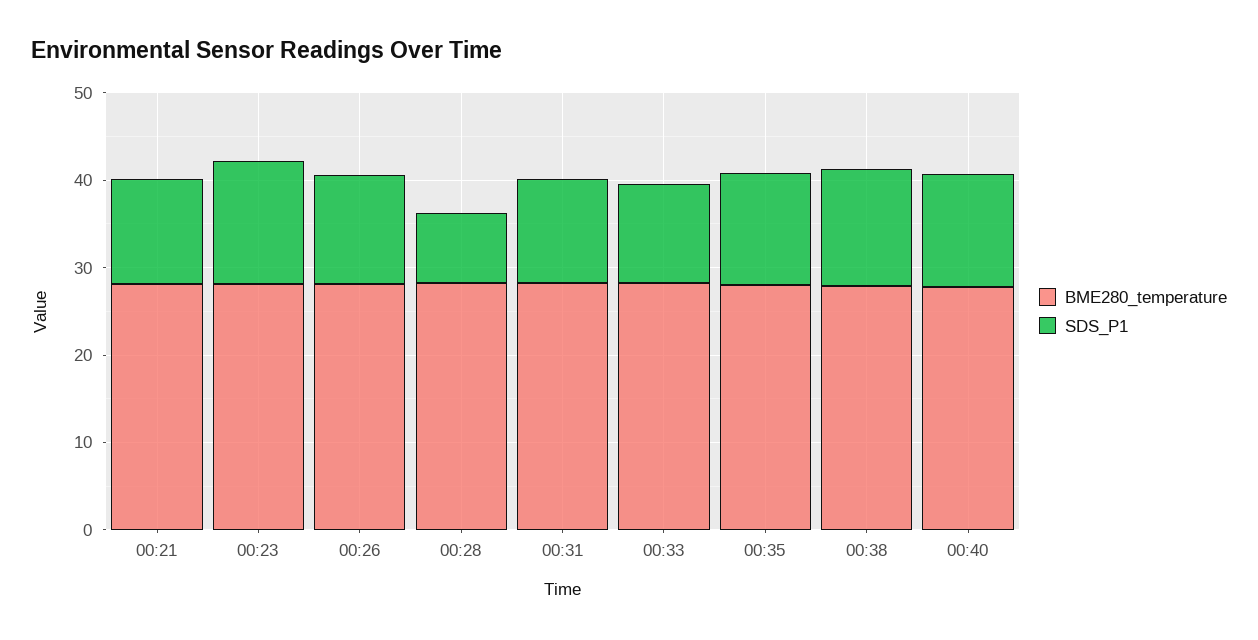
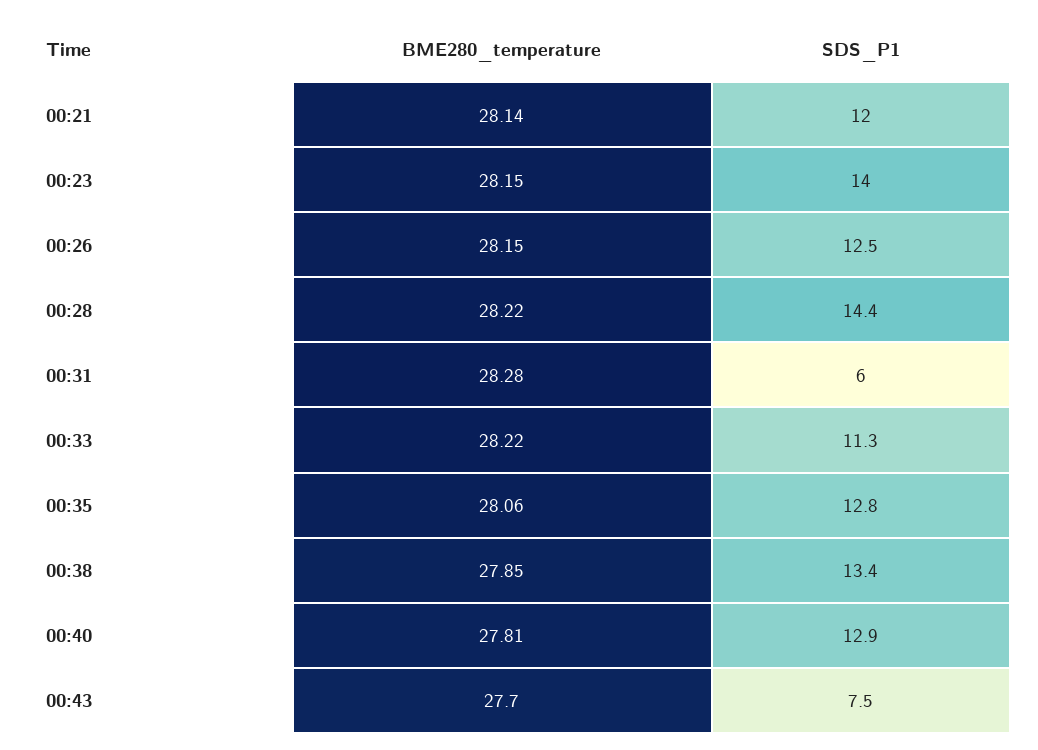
SDS_P1, 00:28: 8 -> 14.4
SDS_P1, 00:31: 12 -> 6
BME280_temperature, 00:43: none -> 27.7
SDS_P1, 00:43: none -> 7.5

